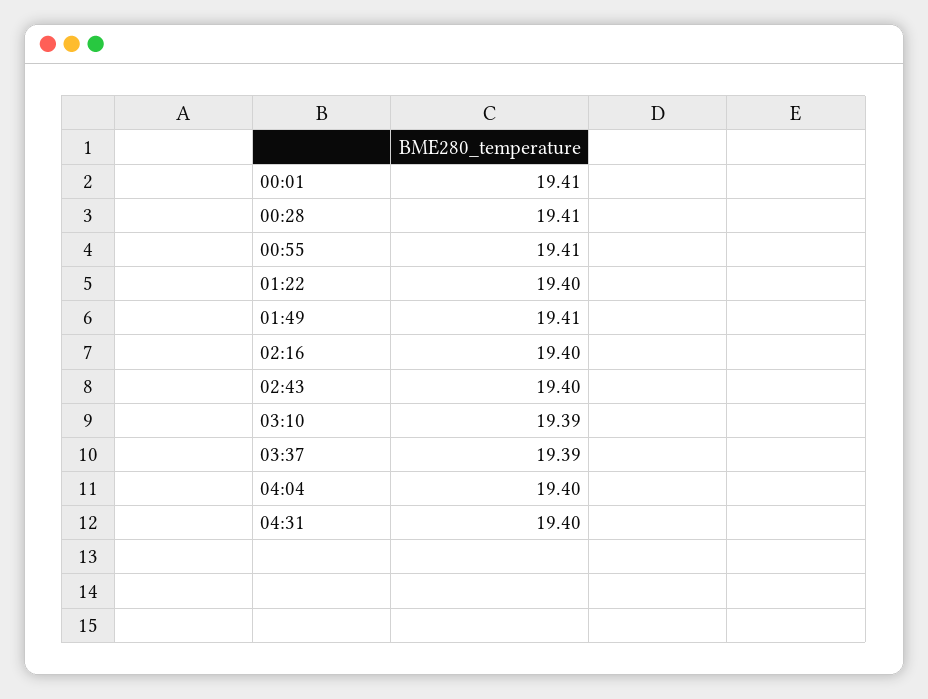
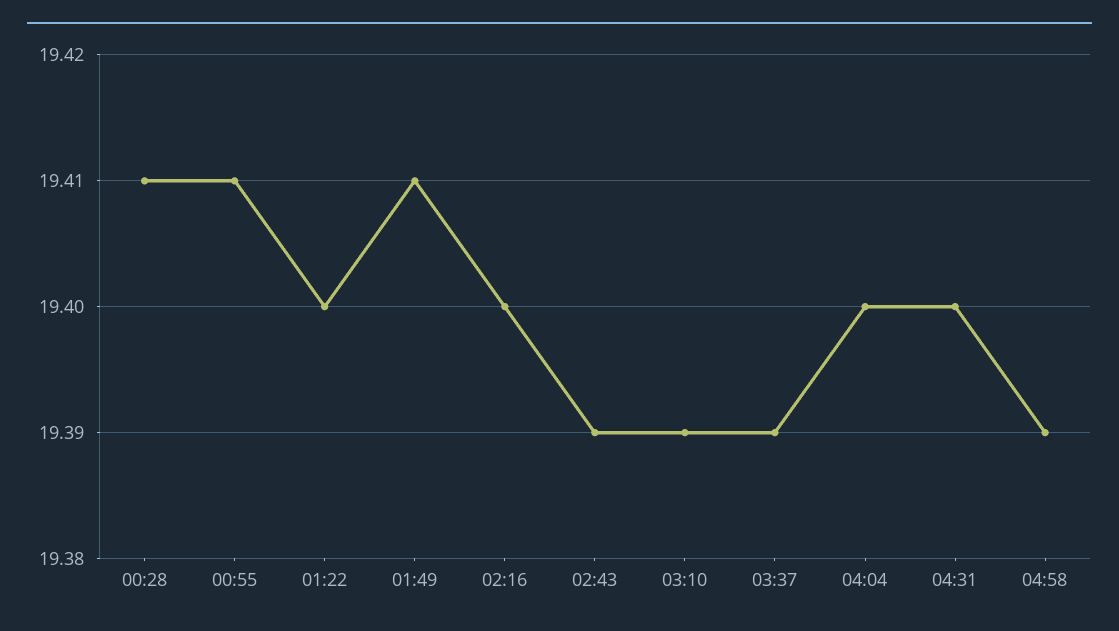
00:01: 19.41 -> none
02:43: 19.4 -> 19.39
04:58: none -> 19.39

